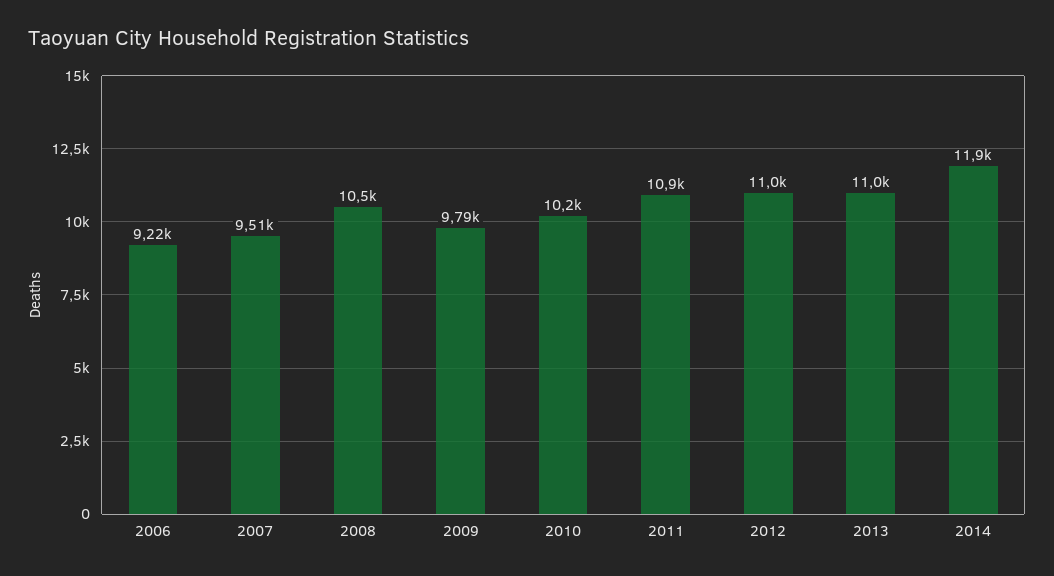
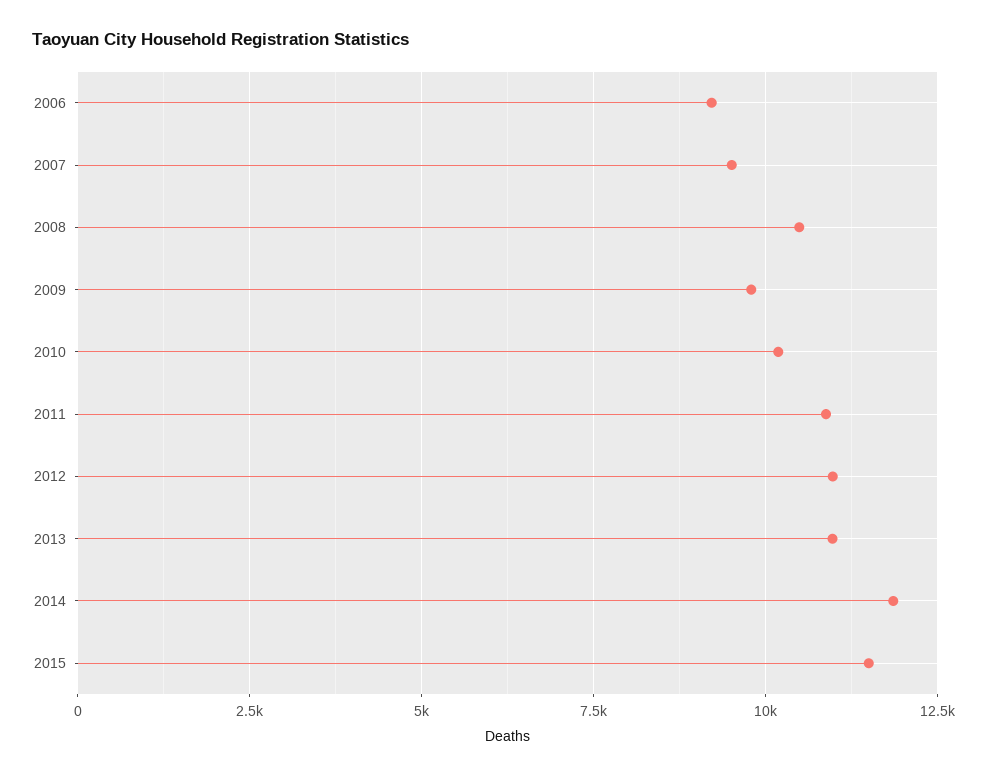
2015: none -> 11500

